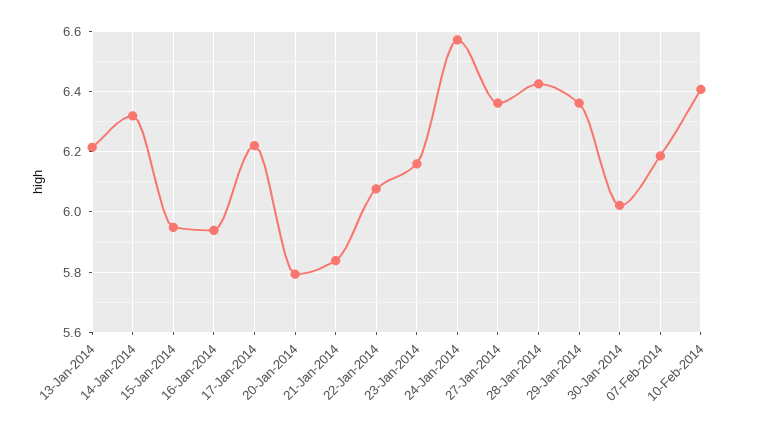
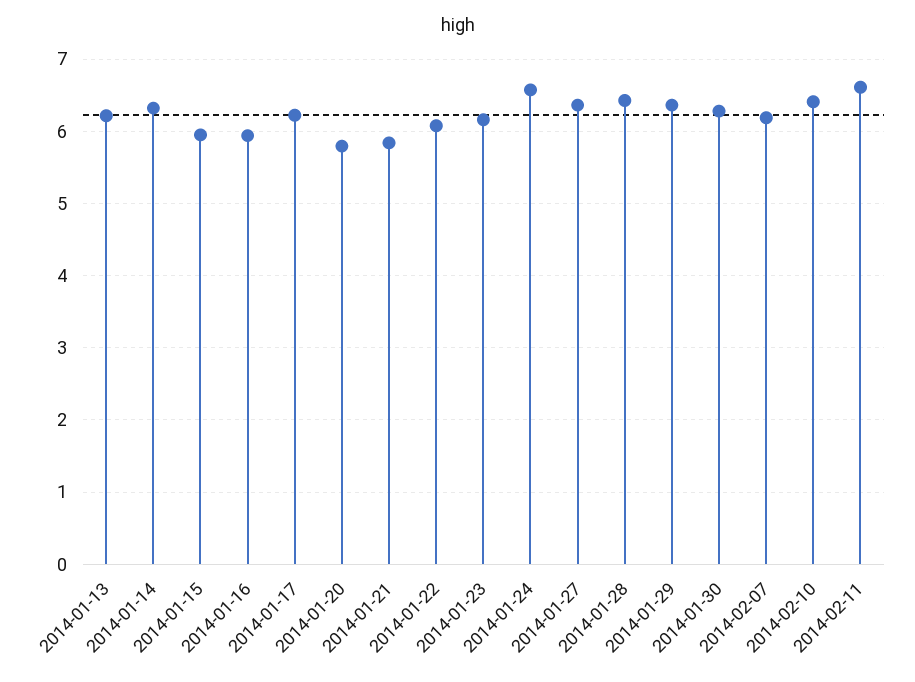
30-Jan-2014: 6.02 -> 6.3
2014-02-11: none -> 6.6

